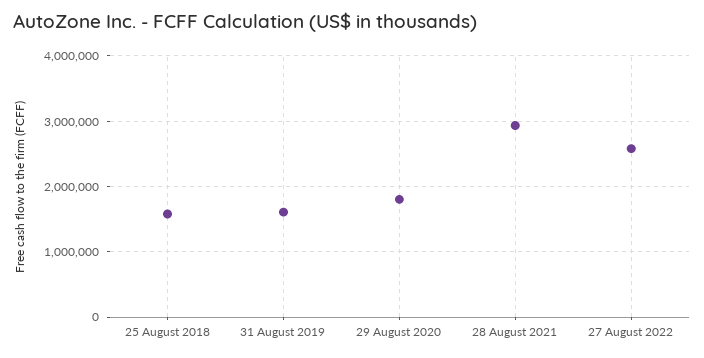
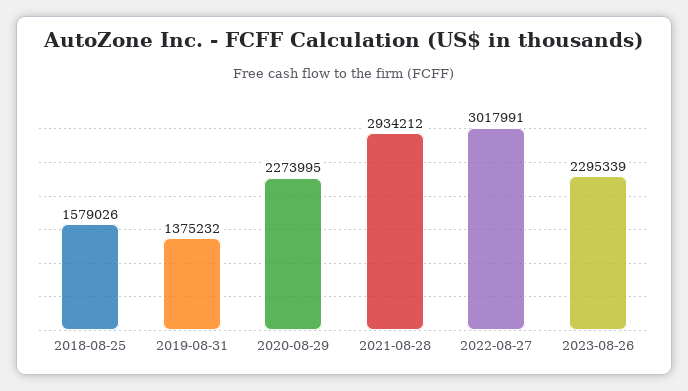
31 August 2019: 1600000 -> 1375232
29 August 2020: 1800000 -> 2273995
27 August 2022: 2600000 -> 3017991
2023-08-26: none -> 2295339

